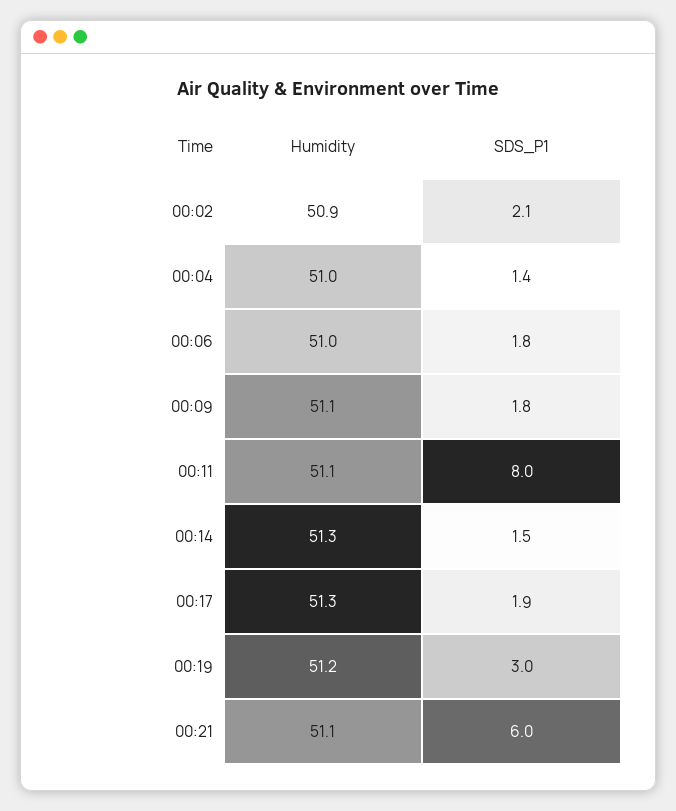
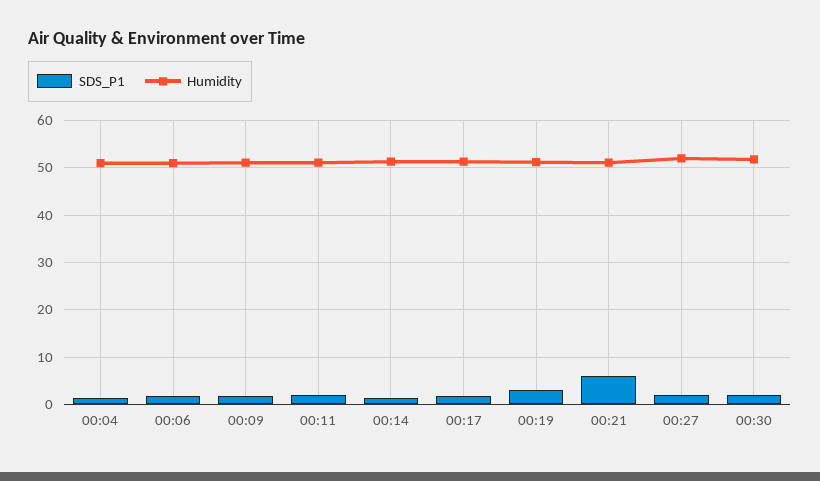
Humidity, 00:02: 50.9 -> none
SDS_P1, 00:02: 2.1 -> none
SDS_P1, 00:11: 8 -> 2
SDS_P1, 00:27: none -> 2
Humidity, 00:27: none -> 52
SDS_P1, 00:30: none -> 2
Humidity, 00:30: none -> 52

